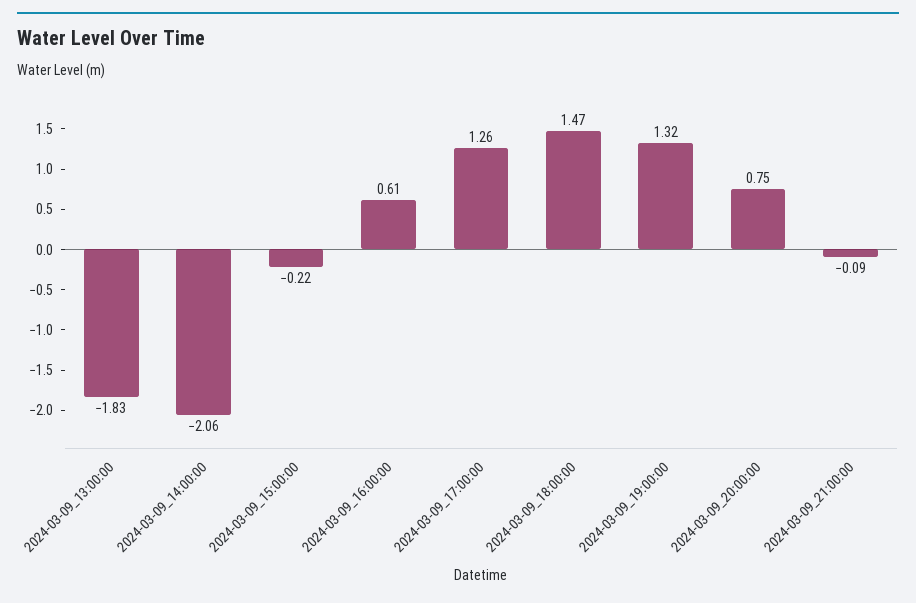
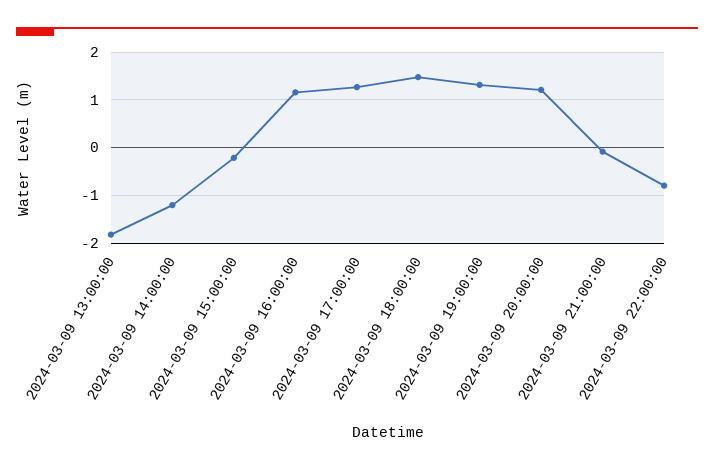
2024-03-09_14:00:00: -2.06 -> -1.2
2024-03-09_16:00:00: 0.61 -> 1.2
2024-03-09_20:00:00: 0.75 -> 1.2
2024-03-09 22:00:00: none -> -0.8

